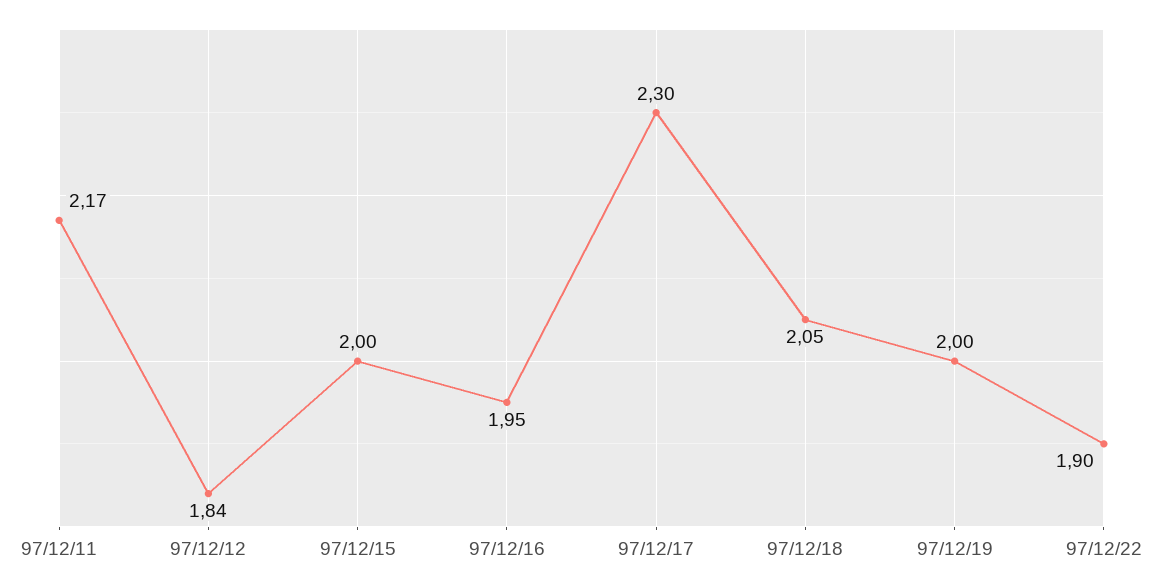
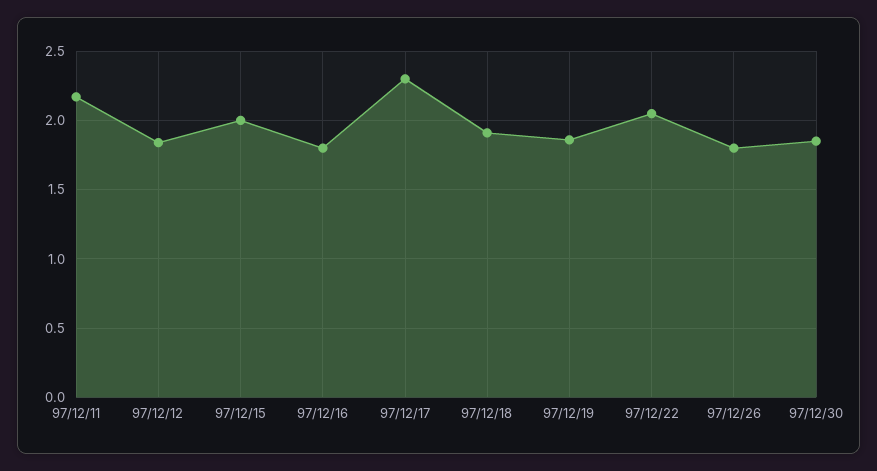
97/12/16: 1.95 -> 1.8
97/12/18: 2.05 -> 1.9
97/12/19: 2 -> 1.85
97/12/22: 1.9 -> 2.05
97/12/26: none -> 1.8
97/12/30: none -> 1.85

